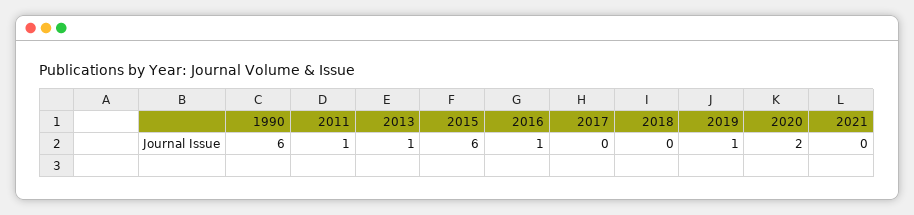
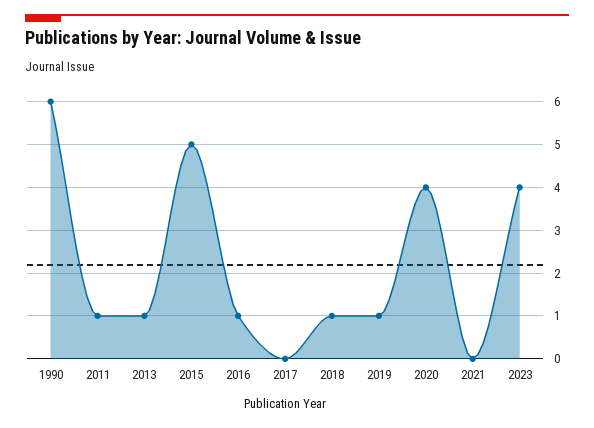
2015: 6 -> 5
2018: 0 -> 1
2020: 2 -> 4
2023: none -> 4

